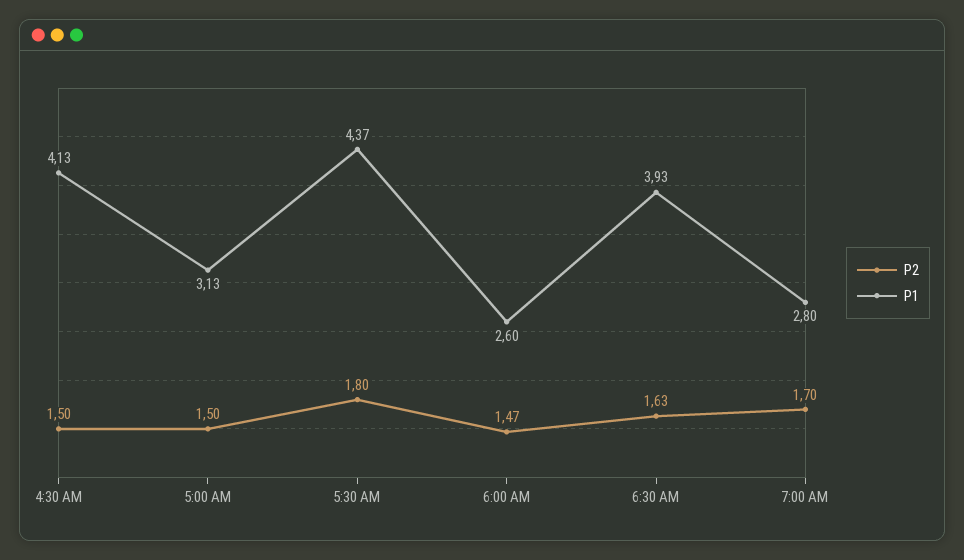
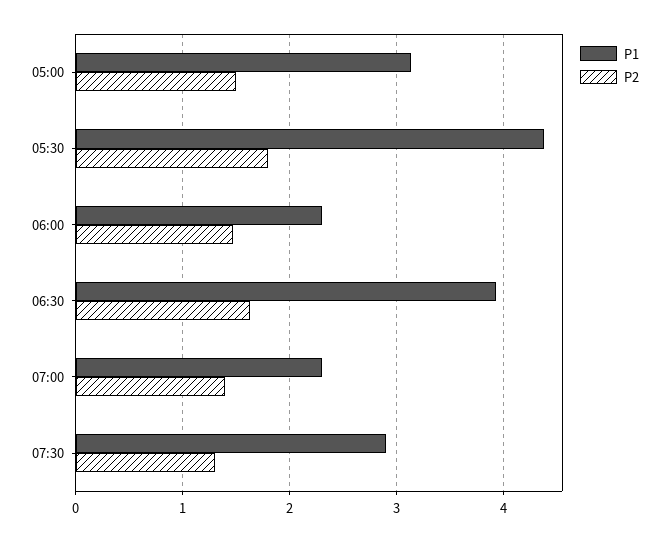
P2, 4:30 AM: 1.5 -> none
P1, 4:30 AM: 4.13 -> none
P1, 6:00 AM: 2.6 -> 2.3
P2, 7:00 AM: 1.7 -> 1.4
P1, 7:00 AM: 2.8 -> 2.3
P1, 07:30: none -> 2.9
P2, 07:30: none -> 1.3

